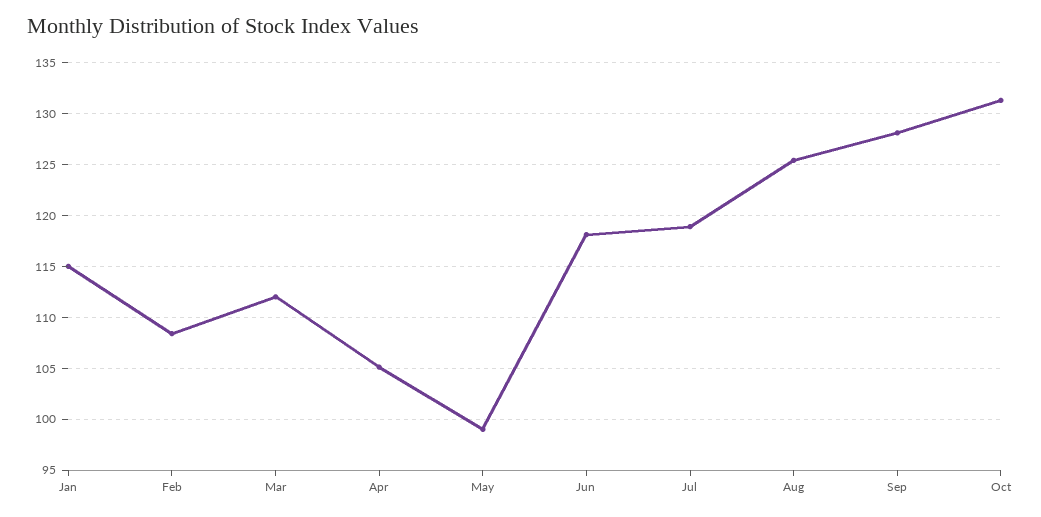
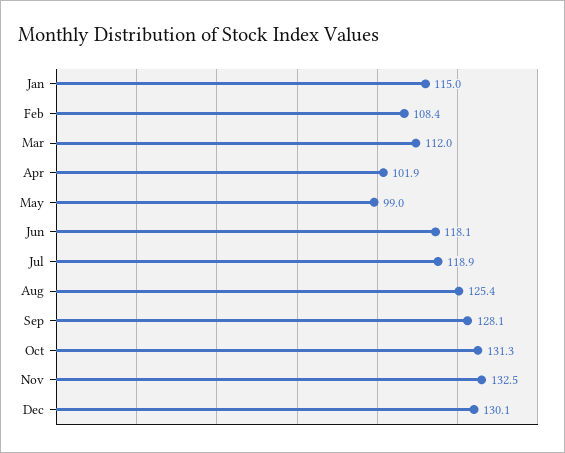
Apr: 105 -> 101.9
Nov: none -> 132.5
Dec: none -> 130.1

